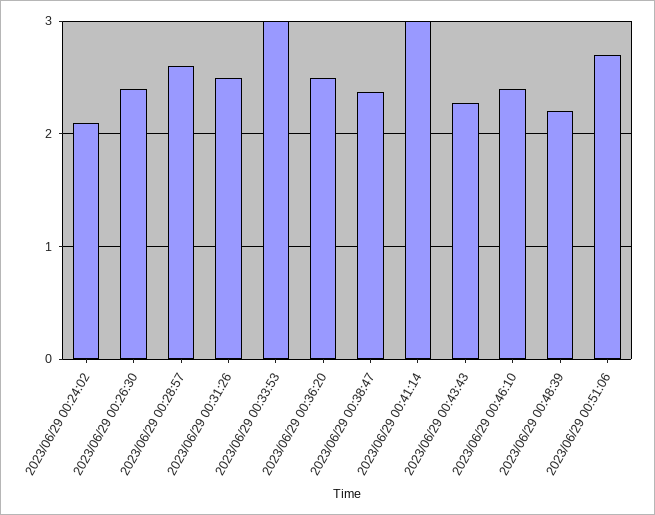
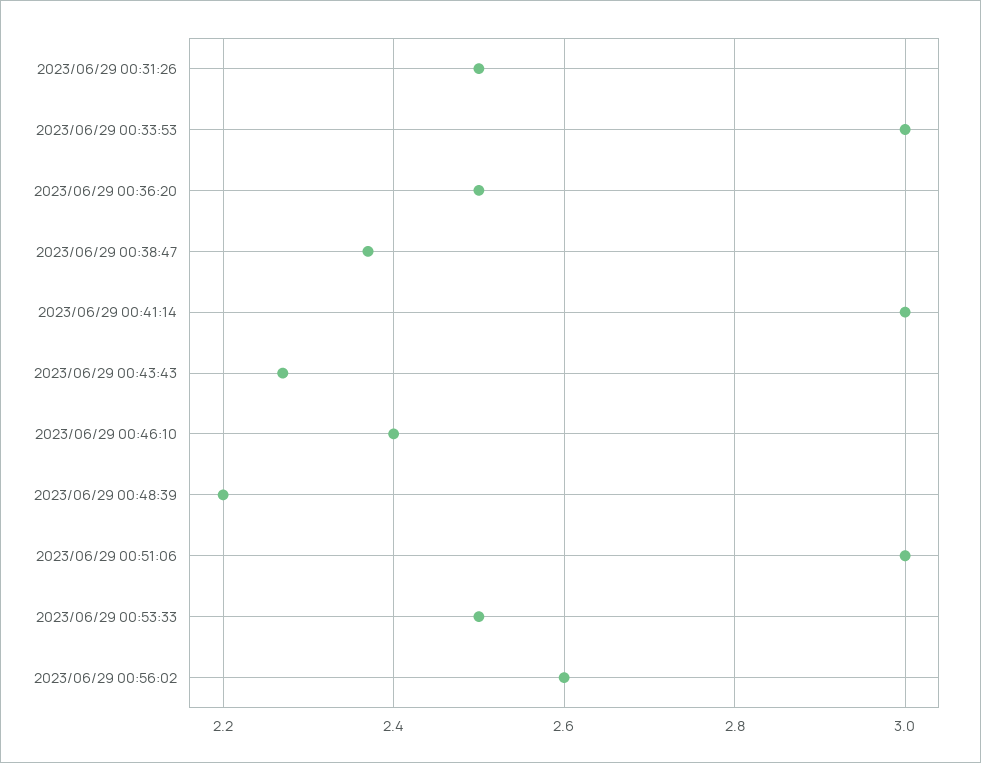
2023/06/29 00:24:02: 2.1 -> none
2023/06/29 00:26:30: 2.4 -> none
2023/06/29 00:28:57: 2.6 -> none
2023/06/29 00:51:06: 2.7 -> 3
2023/06/29 00:53:33: none -> 2.5
2023/06/29 00:56:02: none -> 2.6

